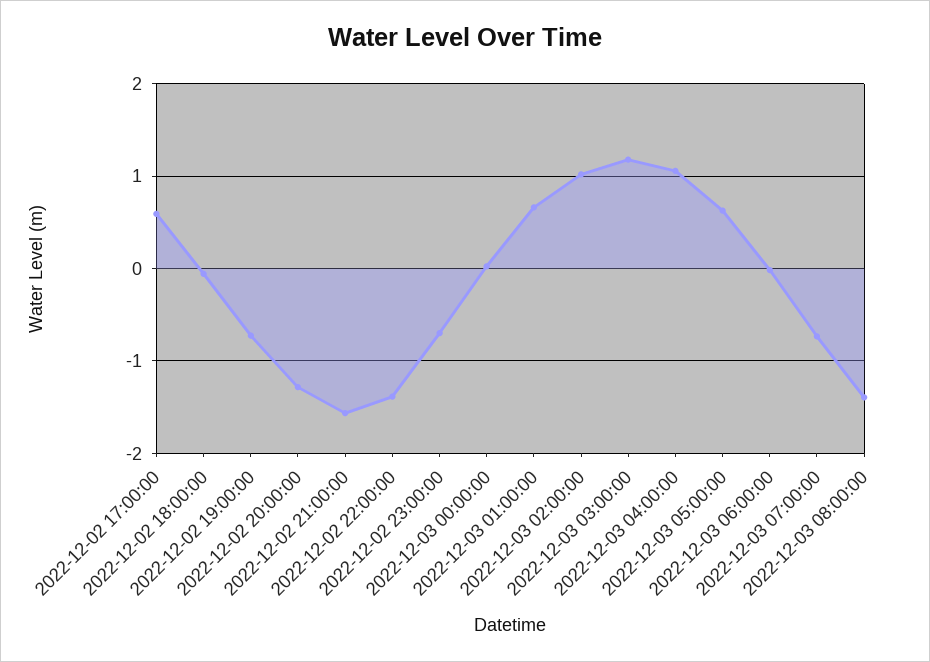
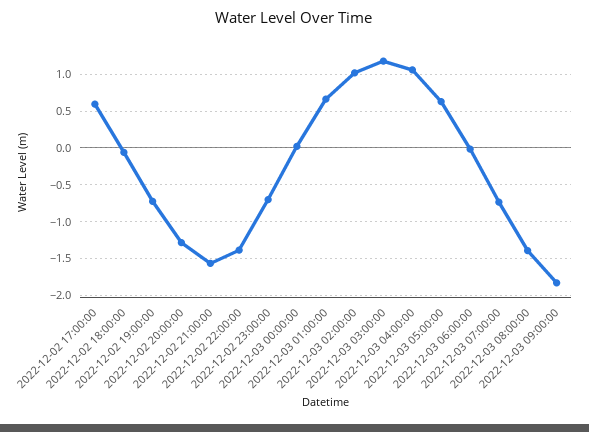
2022-12-03 09:00:00: none -> -1.8

